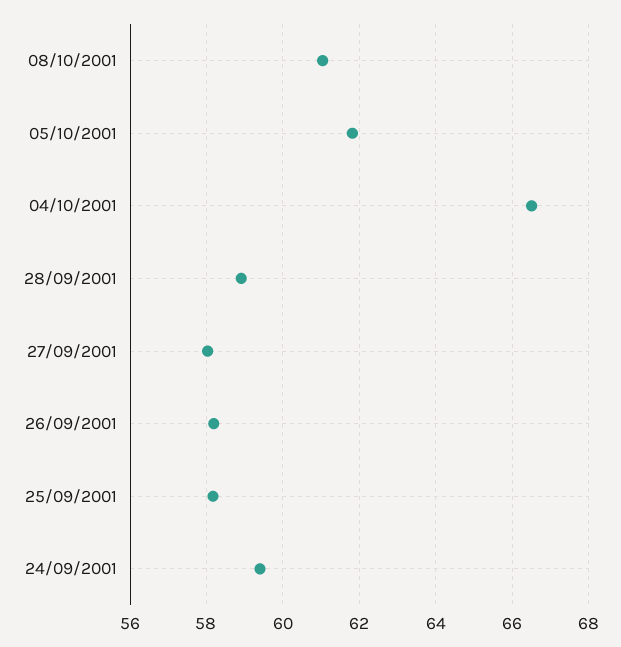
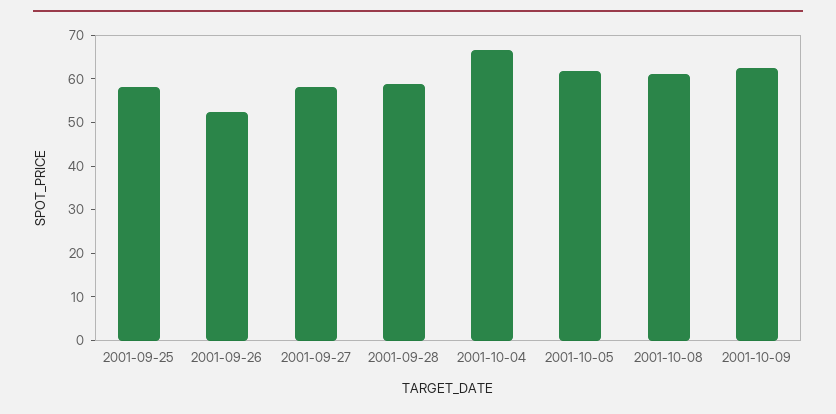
26/09/2001: 58.2 -> 52
24/09/2001: 59.4 -> none
2001-10-09: none -> 62

